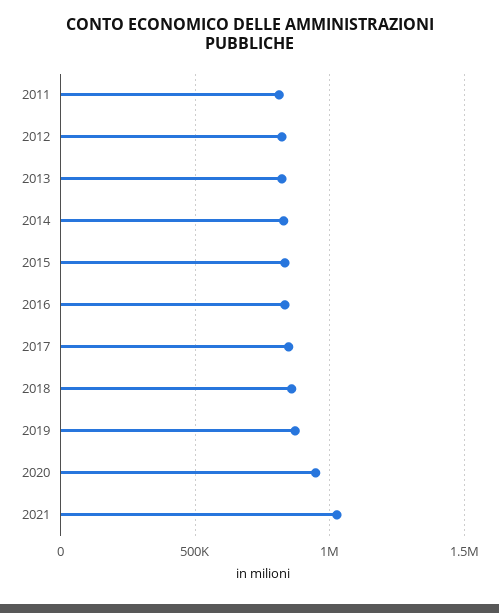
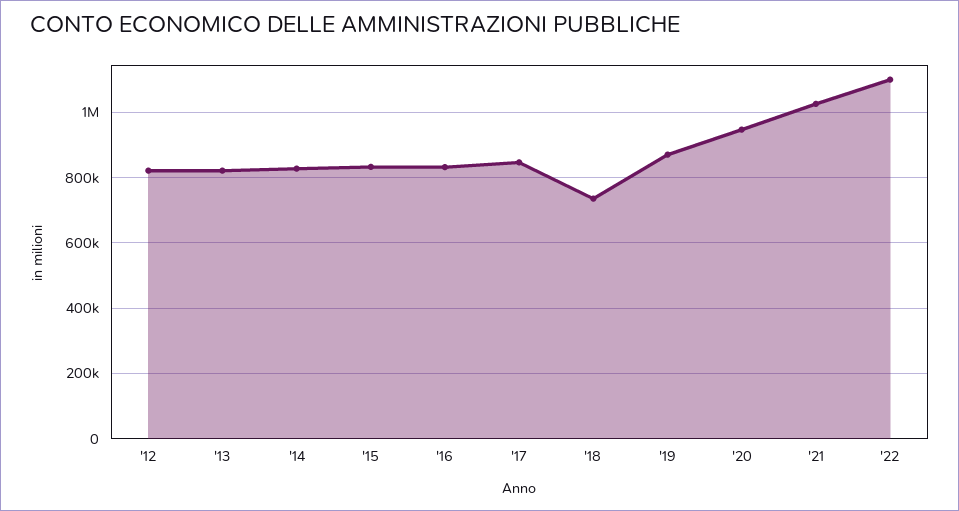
2011: 800000 -> none
2018: 850000 -> 740000
'22: none -> 1100000

